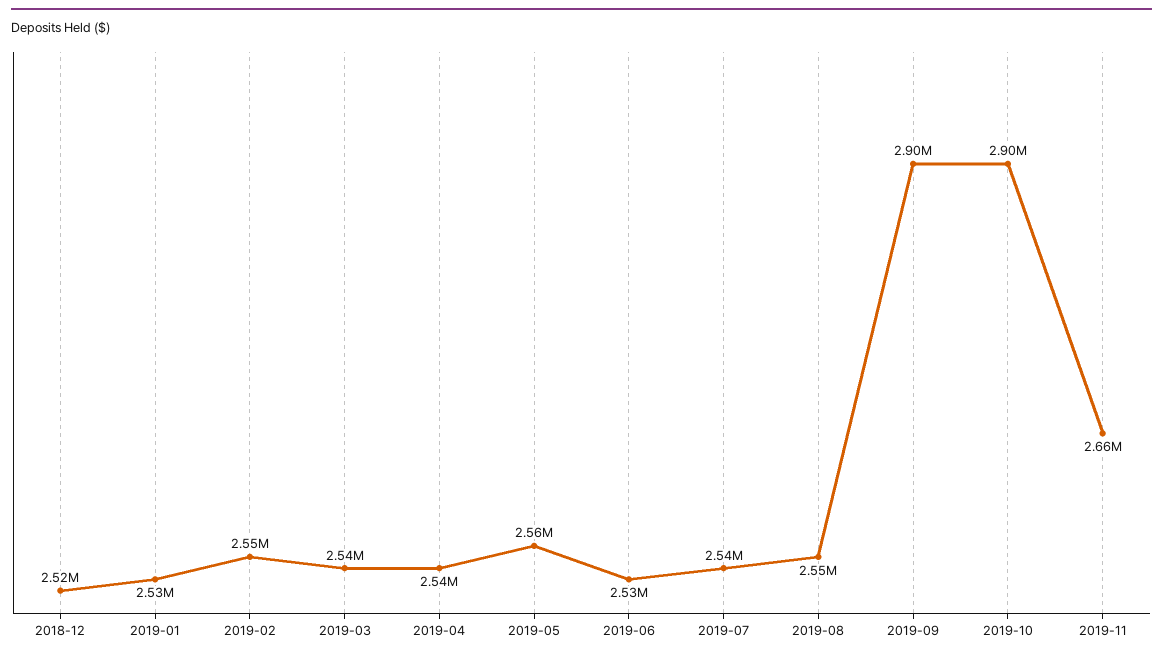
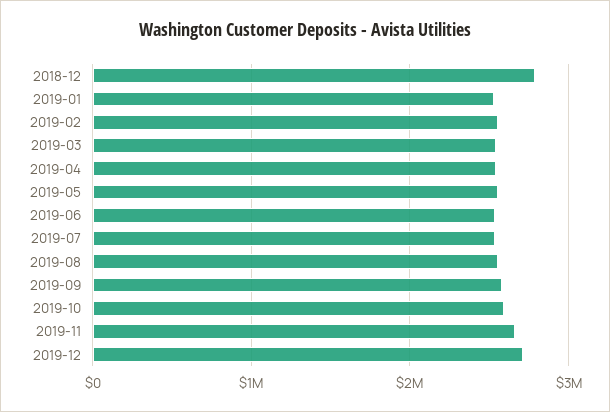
2018-12: 2520000 -> 2800000
2019-09: 2900000 -> 2600000
2019-10: 2900000 -> 2600000
2019-12: none -> 2700000

